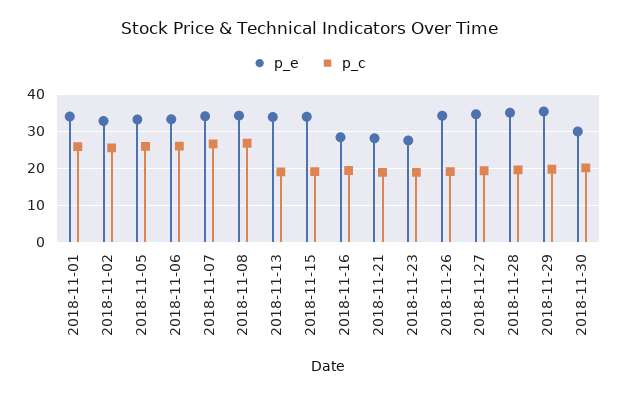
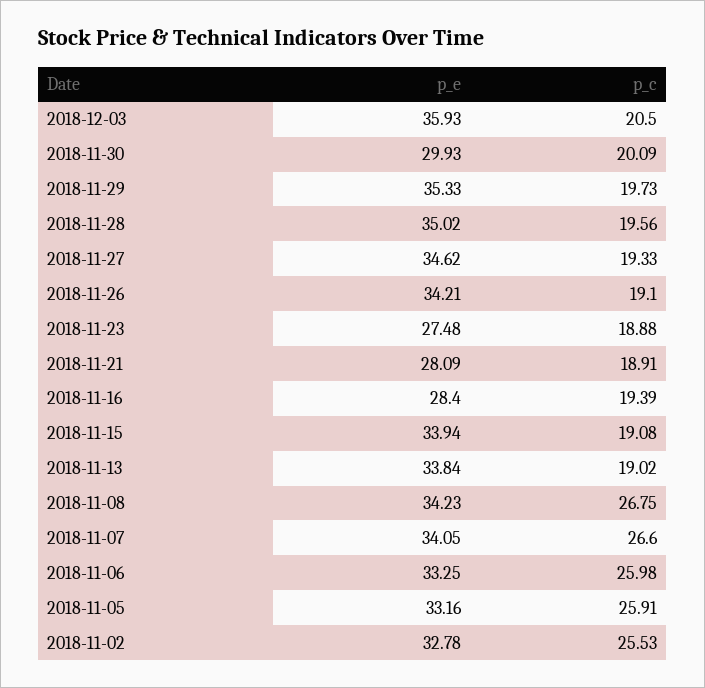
p_e, 2018-11-01: 34 -> none
p_c, 2018-11-01: 26 -> none
p_e, 2018-12-03: none -> 35.93
p_c, 2018-12-03: none -> 20.5

